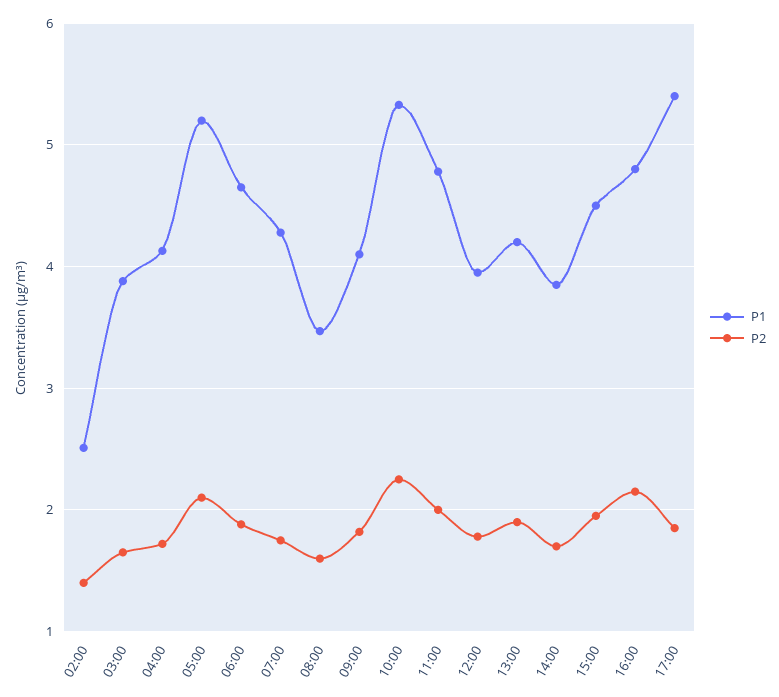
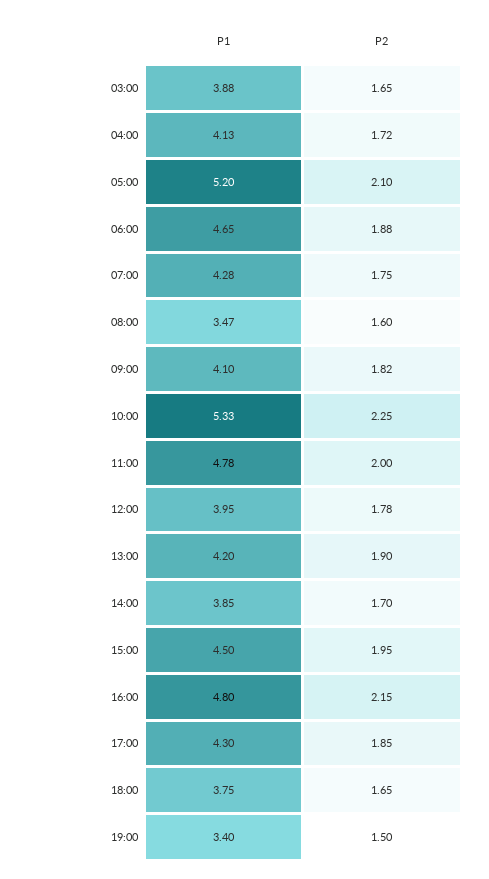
P1, 02:00: 2.5 -> none
P2, 02:00: 1.4 -> none
P1, 17:00: 5.4 -> 4.3
P1, 18:00: none -> 3.75
P2, 18:00: none -> 1.65
P1, 19:00: none -> 3.4
P2, 19:00: none -> 1.5

